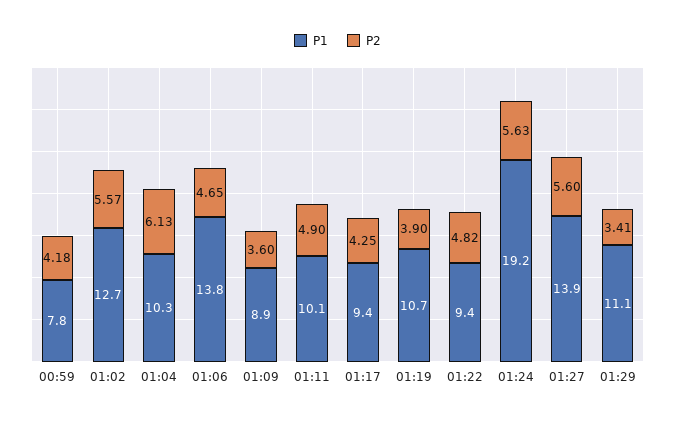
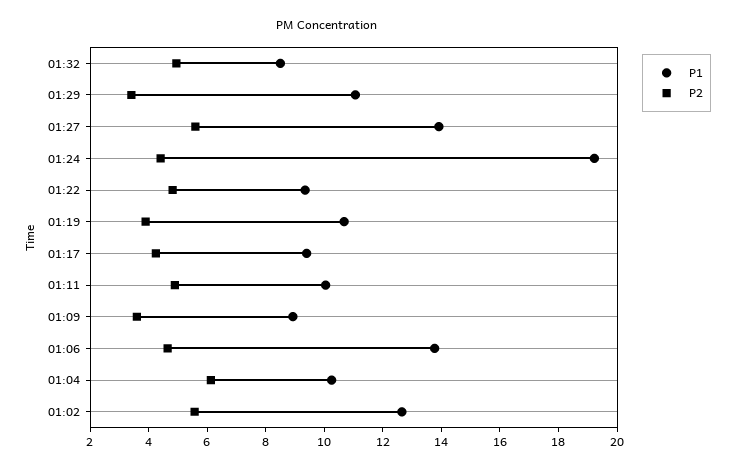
P1, 00:59: 7.8 -> none
P2, 00:59: 4.18 -> none
P2, 01:24: 5.63 -> 4.5
P1, 01:32: none -> 8.5
P2, 01:32: none -> 5

